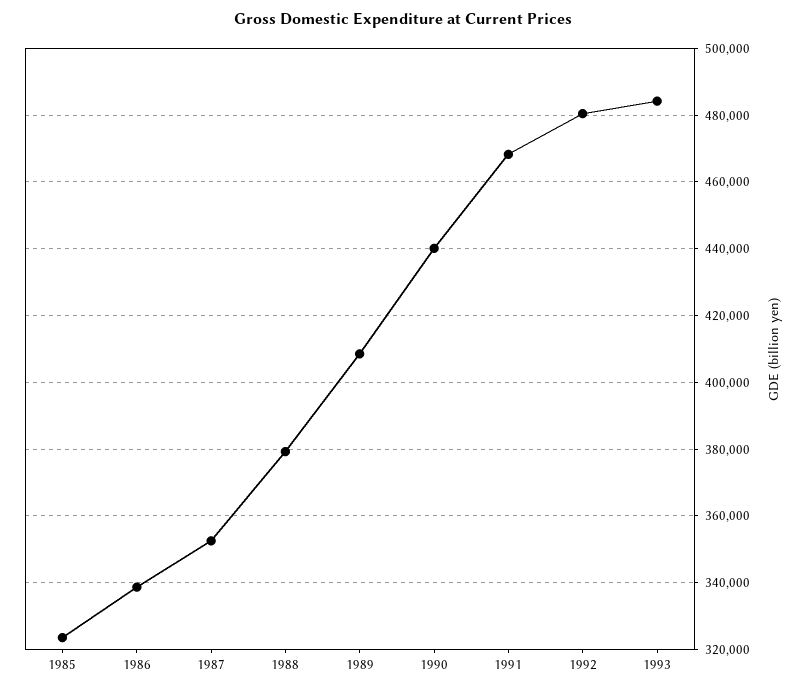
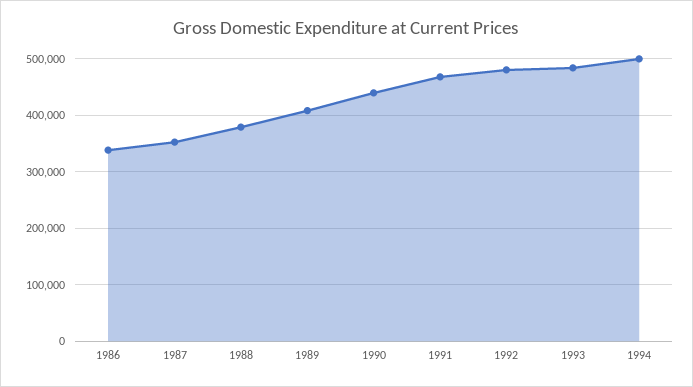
1985: 324000 -> none
1994: none -> 500000

